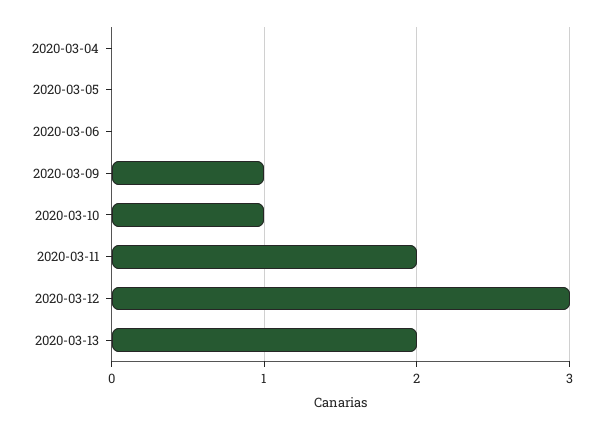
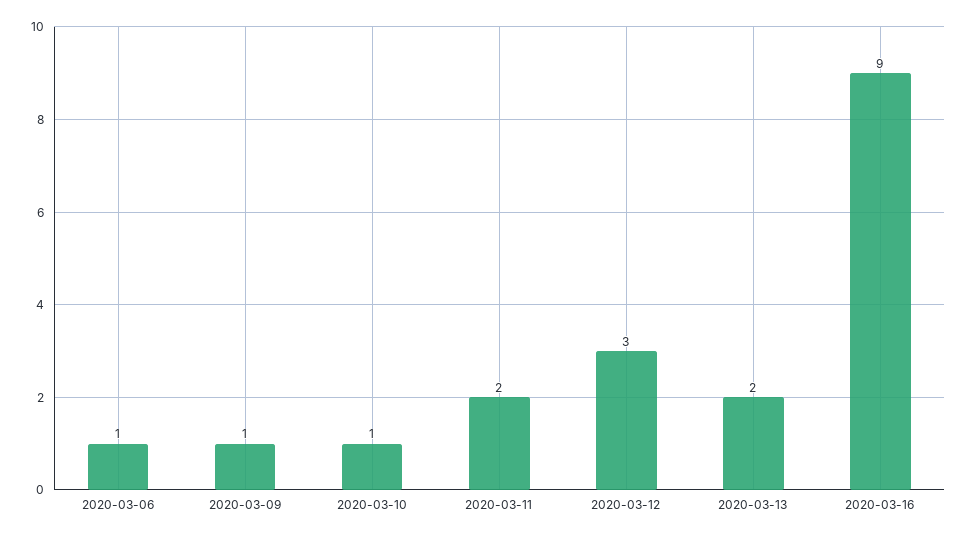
2020-03-04: 0 -> none
2020-03-05: 0 -> none
2020-03-06: 0 -> 1
2020-03-16: none -> 9

